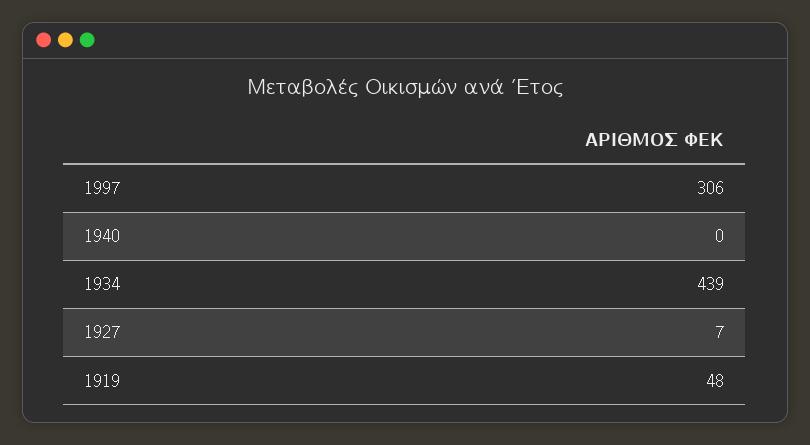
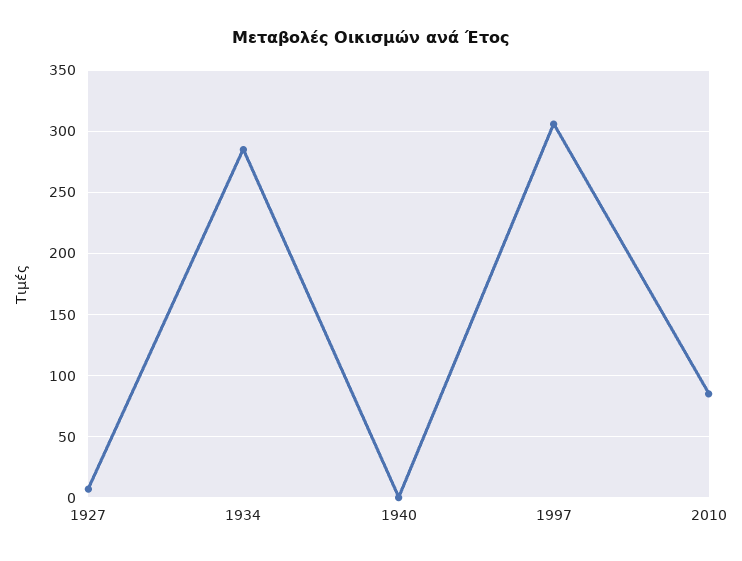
1934: 439 -> 285
1919: 48 -> none
2010: none -> 85

